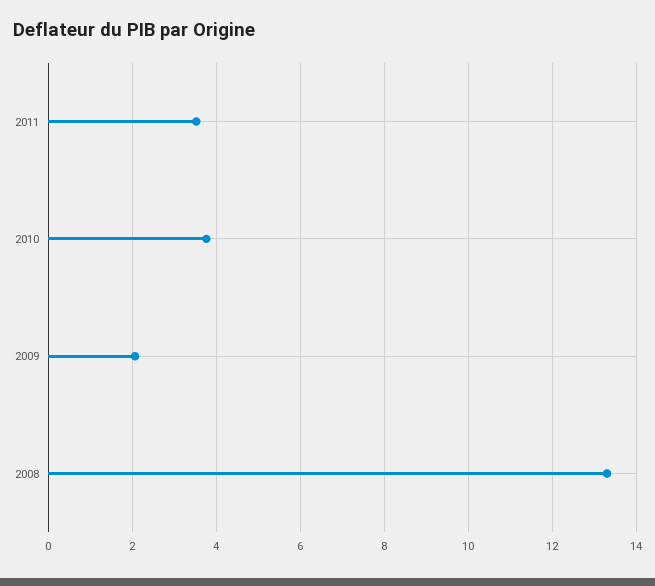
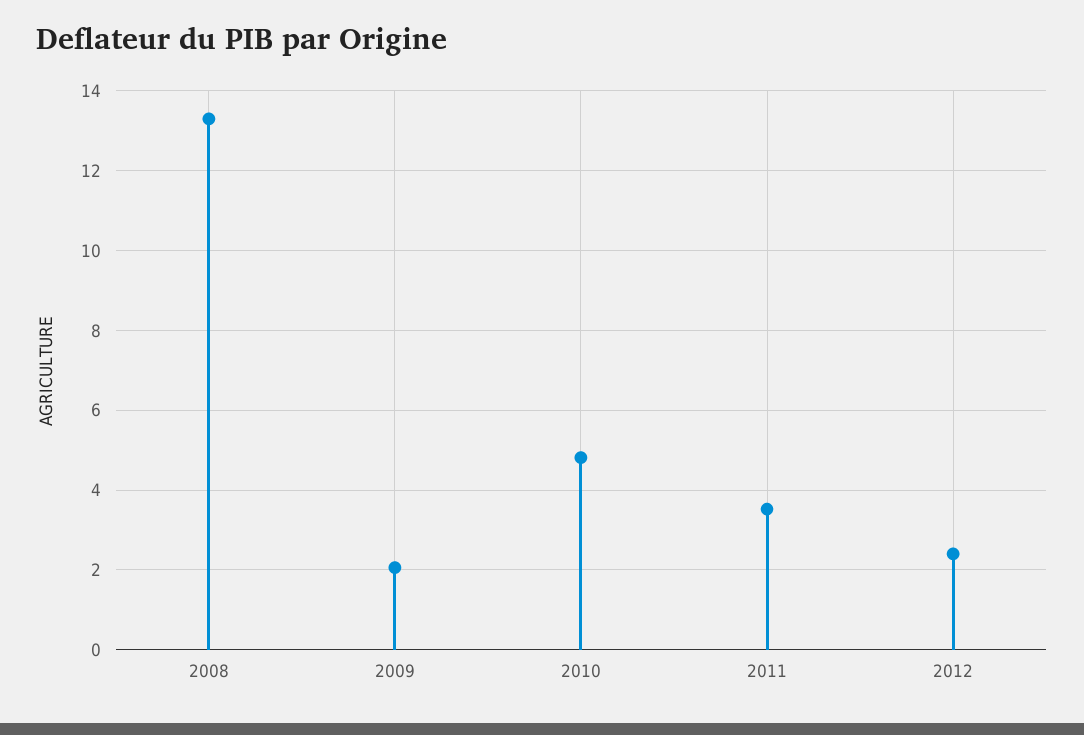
2010: 3.8 -> 4.8
2012: none -> 2.4

